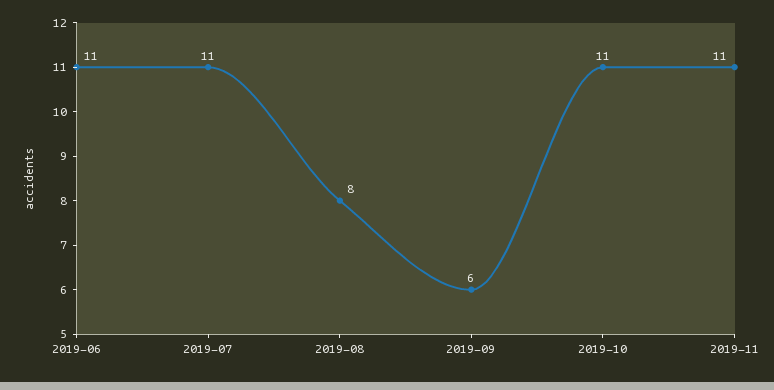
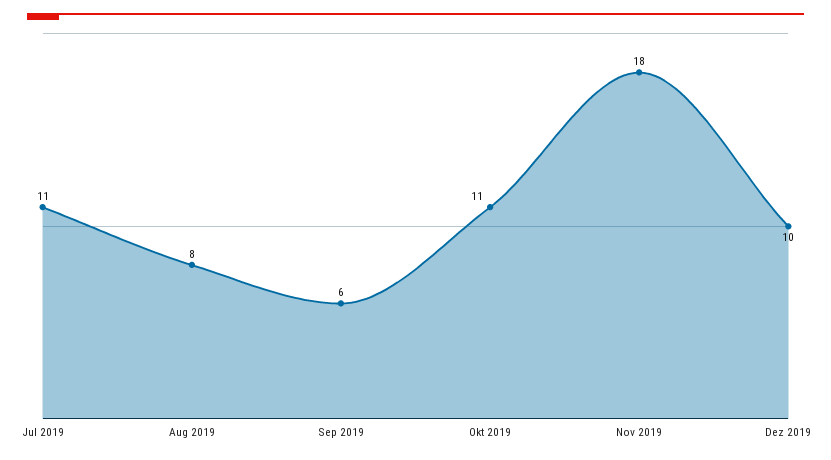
2019-06: 11 -> none
2019-11: 11 -> 18
Dez 2019: none -> 10

